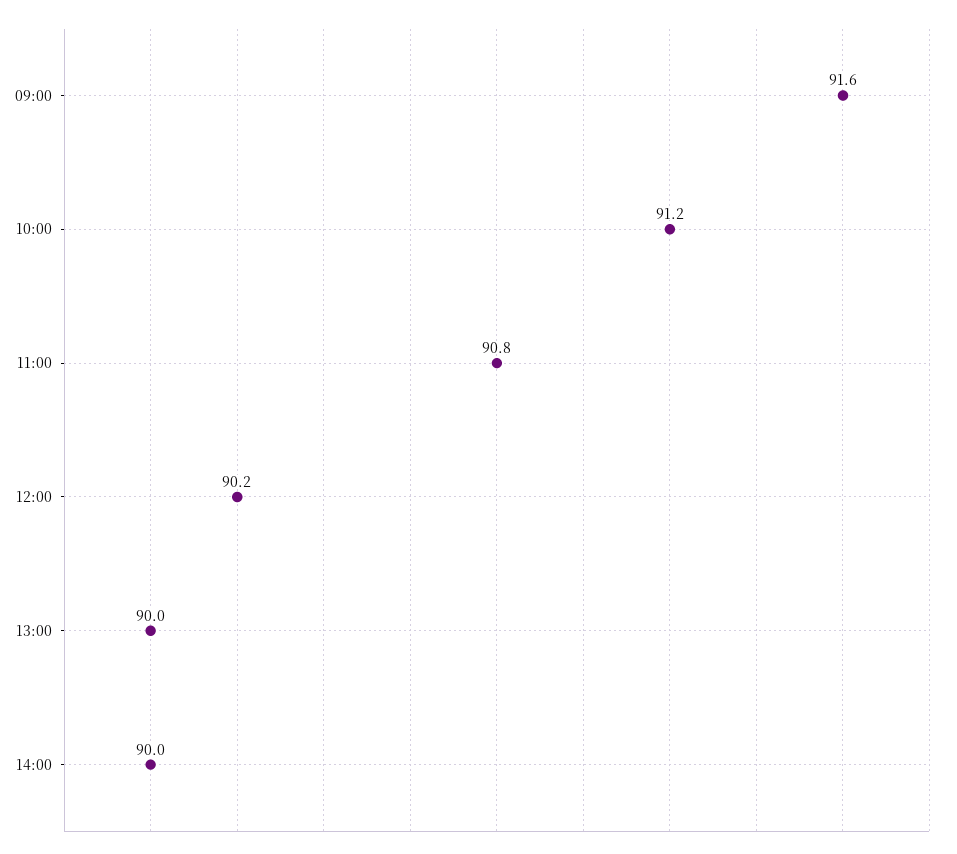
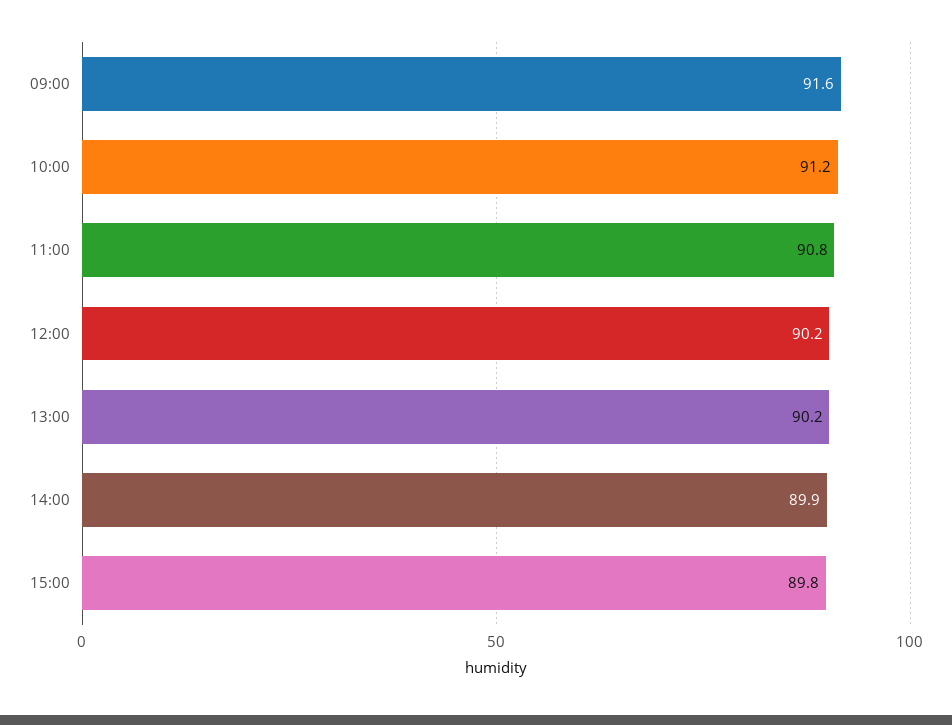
13:00: 90 -> 90.2
14:00: 90 -> 89.9
15:00: none -> 89.8

